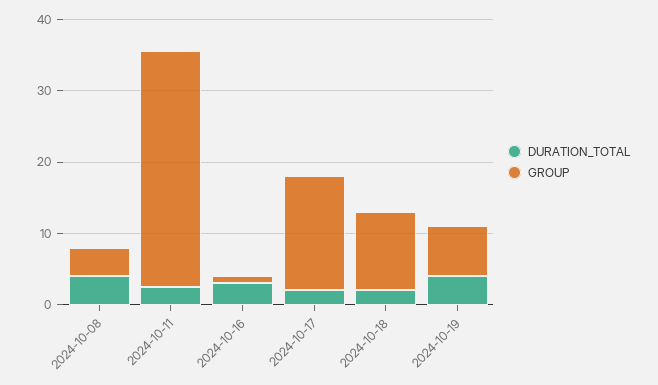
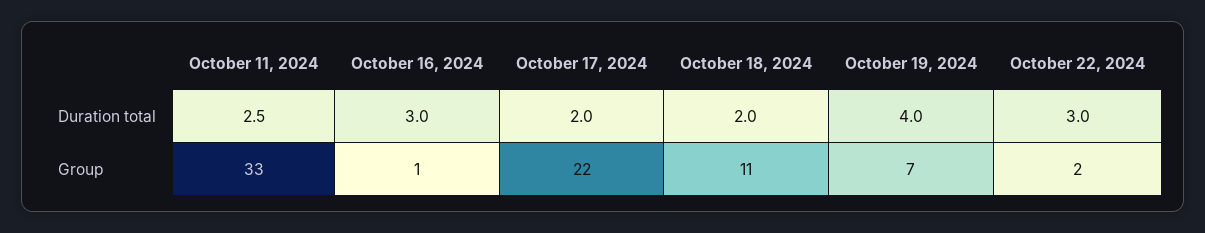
DURATION_TOTAL, 2024-10-08: 4 -> none
GROUP, 2024-10-08: 4 -> none
GROUP, 2024-10-17: 16 -> 22
DURATION_TOTAL, October 22, 2024: none -> 3
GROUP, October 22, 2024: none -> 2

